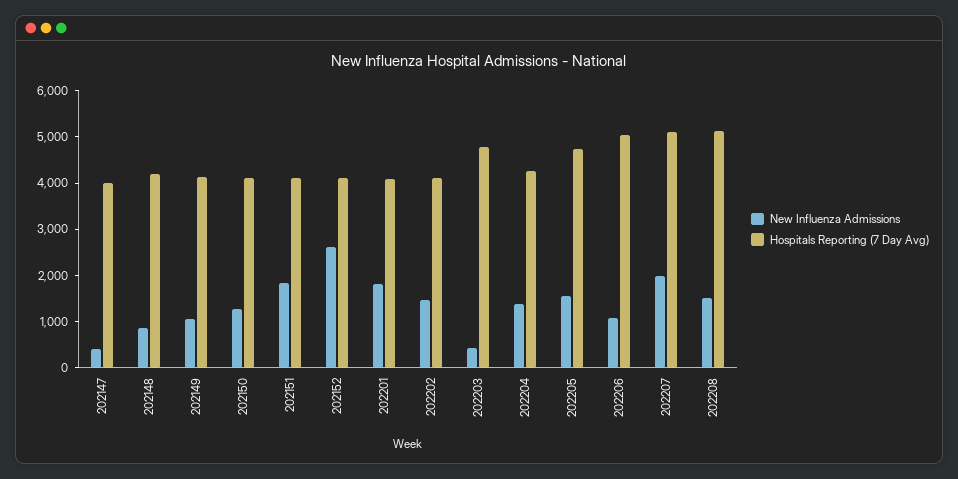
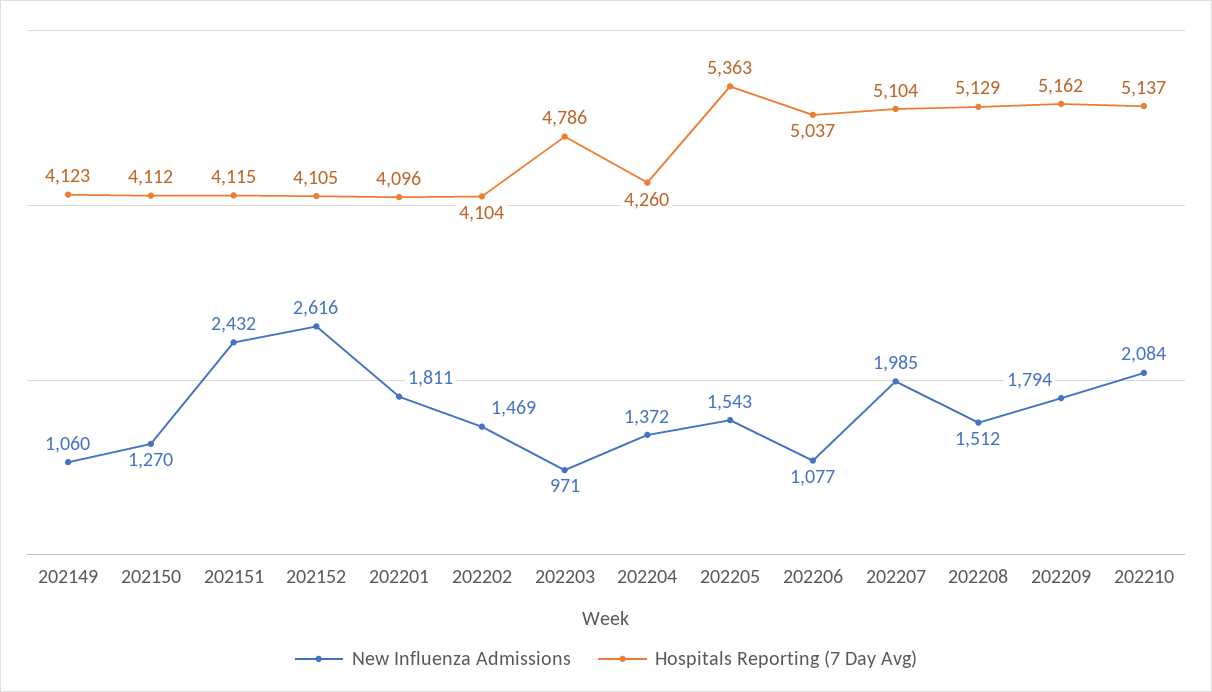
New Influenza Admissions, 202147: 400 -> none
Hospitals Reporting (7 Day Avg), 202147: 4000 -> none
New Influenza Admissions, 202148: 800 -> none
Hospitals Reporting (7 Day Avg), 202148: 4200 -> none
New Influenza Admissions, 202151: 1800 -> 2432
New Influenza Admissions, 202203: 400 -> 971
Hospitals Reporting (7 Day Avg), 202205: 4800 -> 5363
New Influenza Admissions, 202209: none -> 1794
Hospitals Reporting (7 Day Avg), 202209: none -> 5162
New Influenza Admissions, 202210: none -> 2084
Hospitals Reporting (7 Day Avg), 202210: none -> 5137

